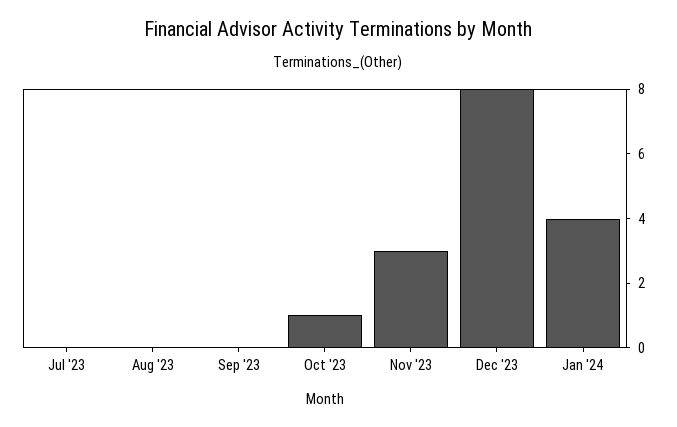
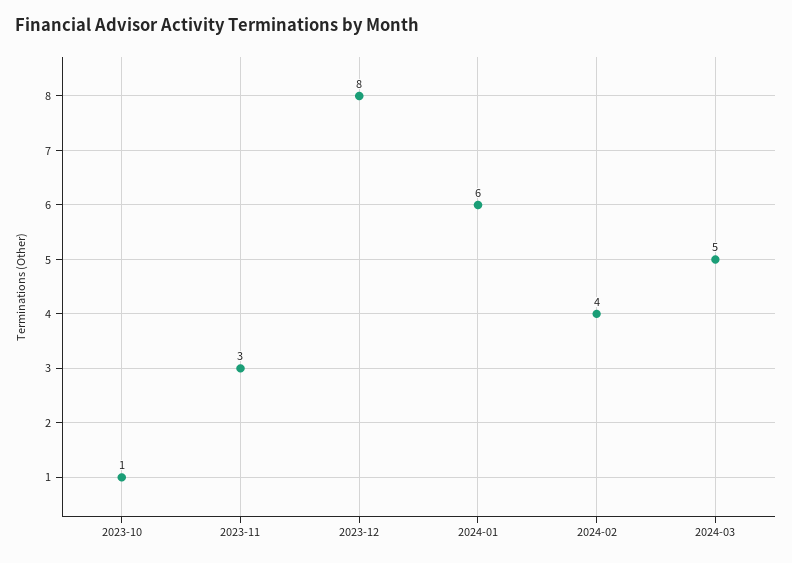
Jul '23: 0 -> none
Aug '23: 0 -> none
Sep '23: 0 -> none
Jan '24: 4 -> 6
2024-02: none -> 4
2024-03: none -> 5

